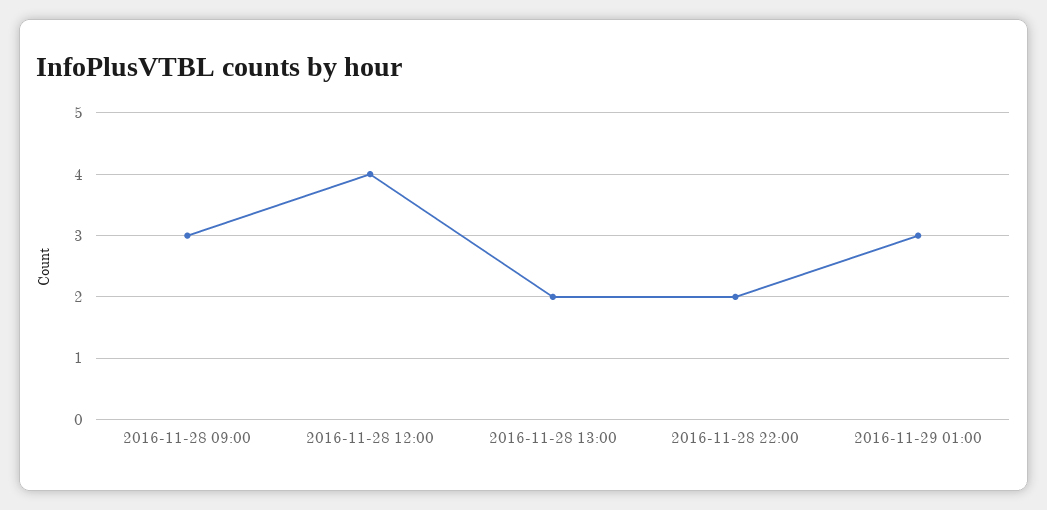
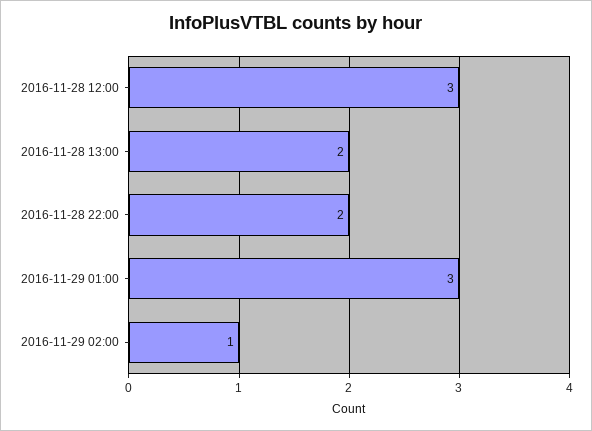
2016-11-28 09:00: 3 -> none
2016-11-28 12:00: 4 -> 3
2016-11-29 02:00: none -> 1

